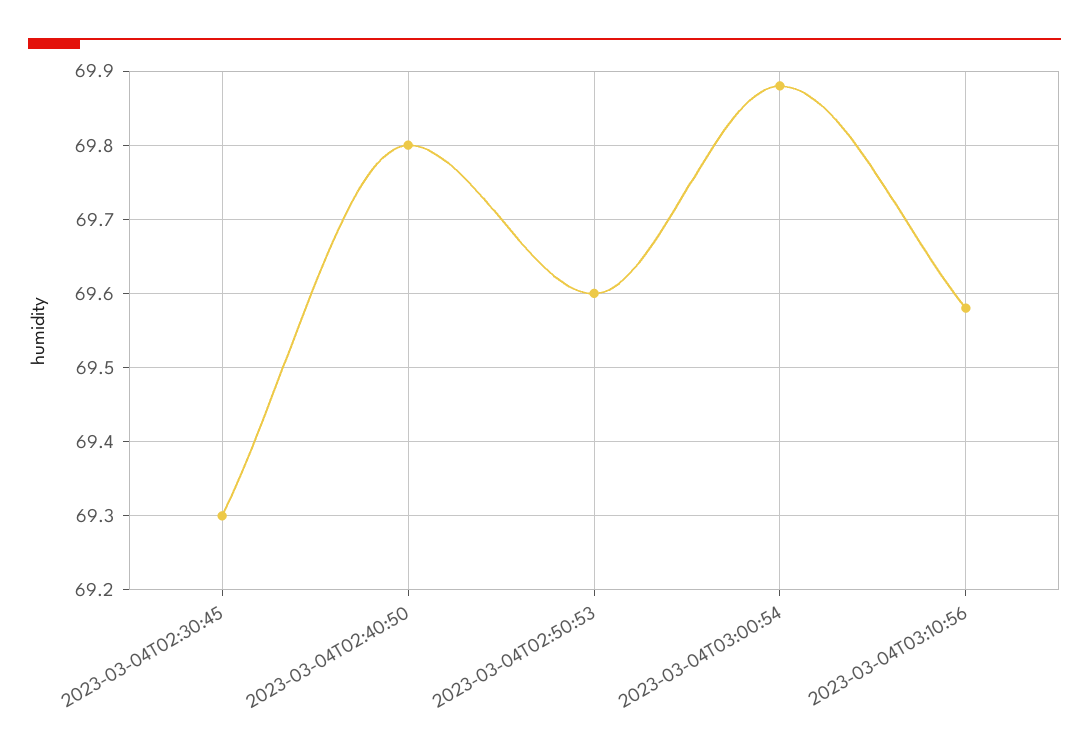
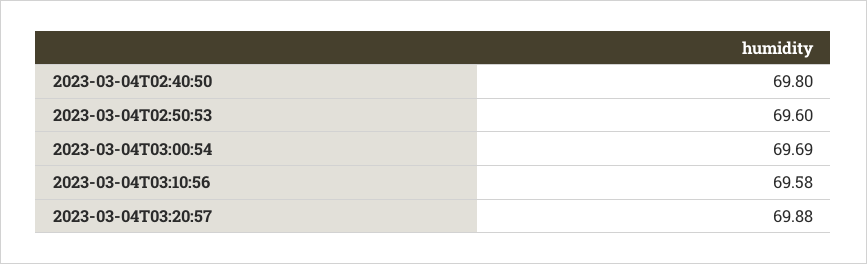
2023-03-04T02:30:45: 69.3 -> none
2023-03-04T03:00:54: 69.88 -> 69.69
2023-03-04T03:20:57: none -> 69.88

